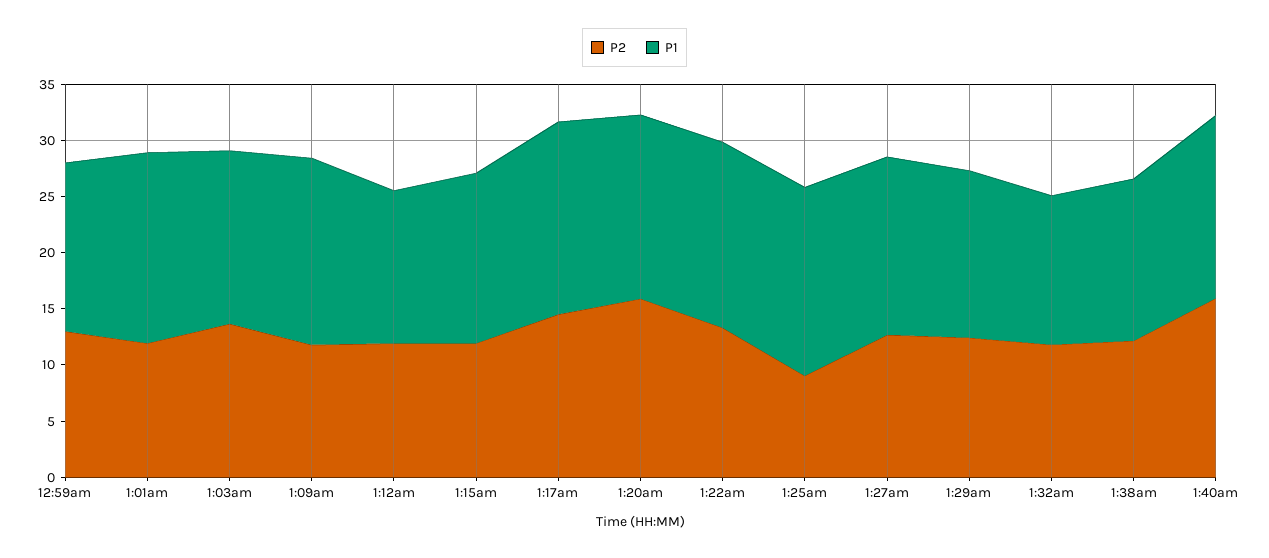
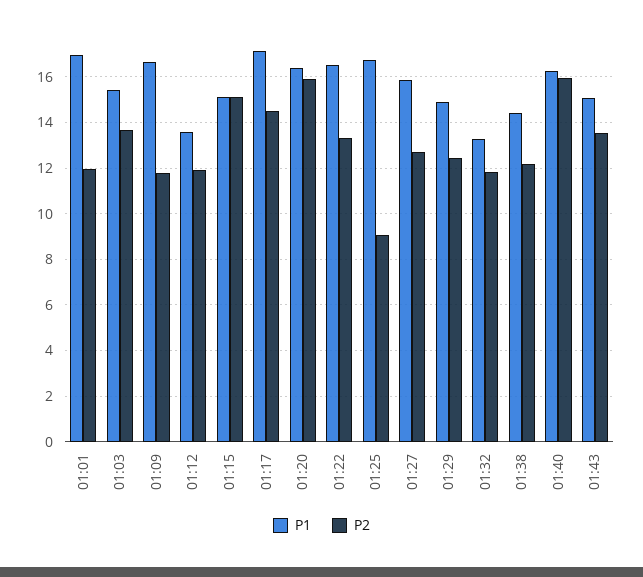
P2, 12:59am: 13 -> none
P1, 12:59am: 15 -> none
P2, 1:15am: 12 -> 15
P1, 01:43: none -> 15
P2, 01:43: none -> 13.5

